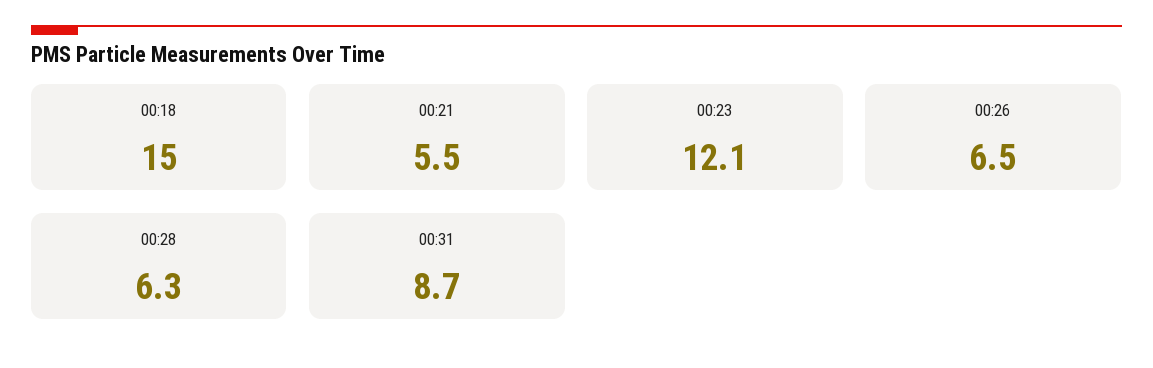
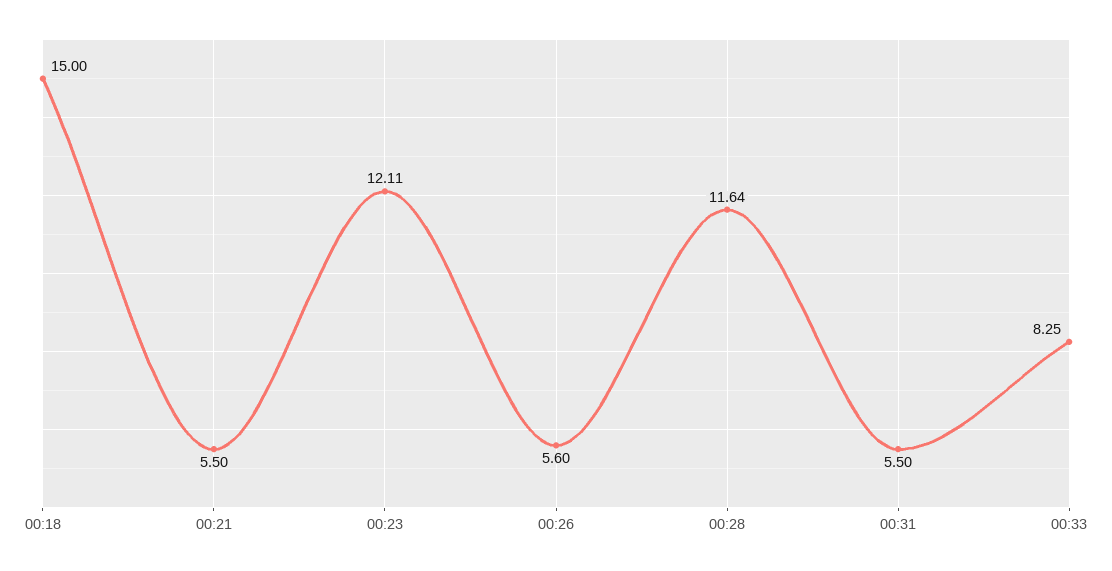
00:26: 6.5 -> 5.6
00:28: 6.3 -> 11.64
00:31: 8.7 -> 5.5
00:33: none -> 8.25

